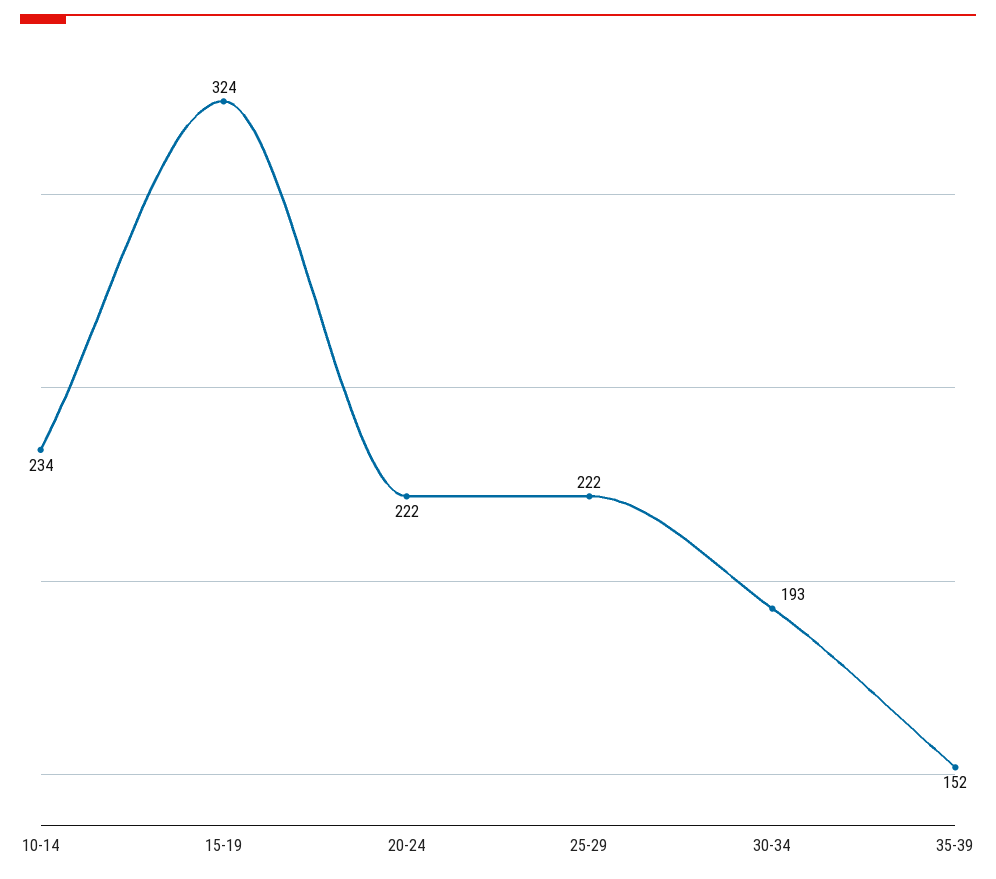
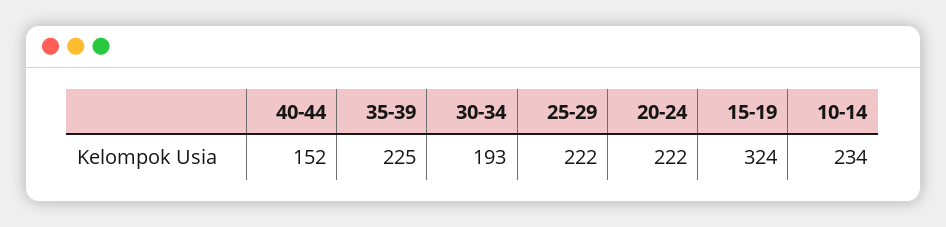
35-39: 152 -> 225
40-44: none -> 152

